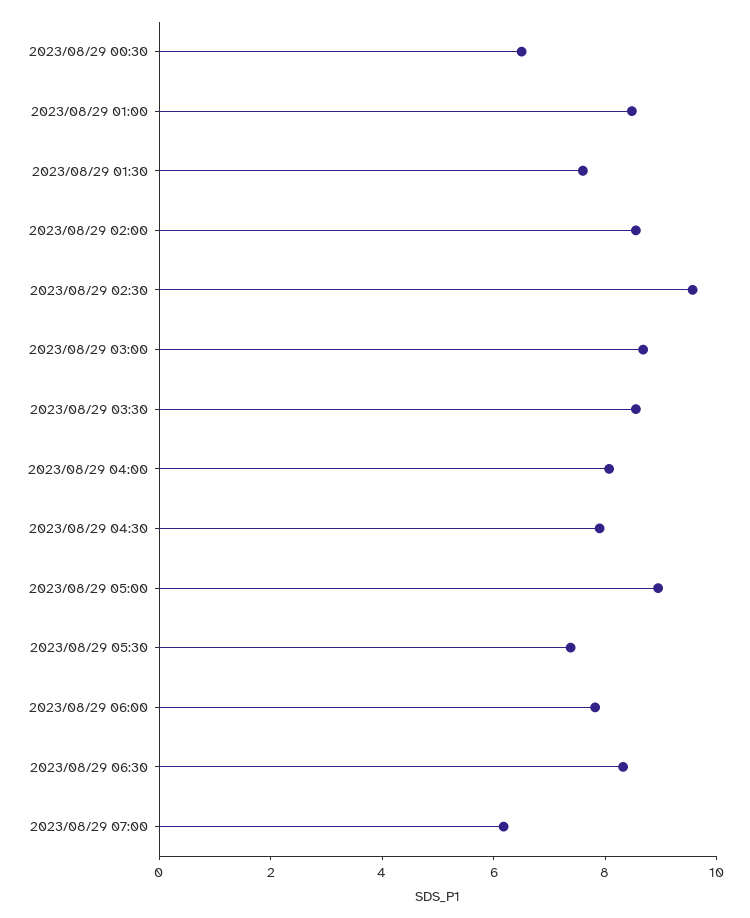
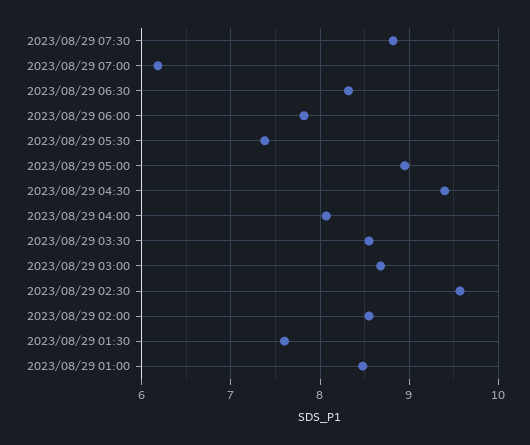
2023/08/29 00:30: 6.5 -> none
2023/08/29 04:30: 8 -> 9.4
2023/08/29 07:30: none -> 8.8

